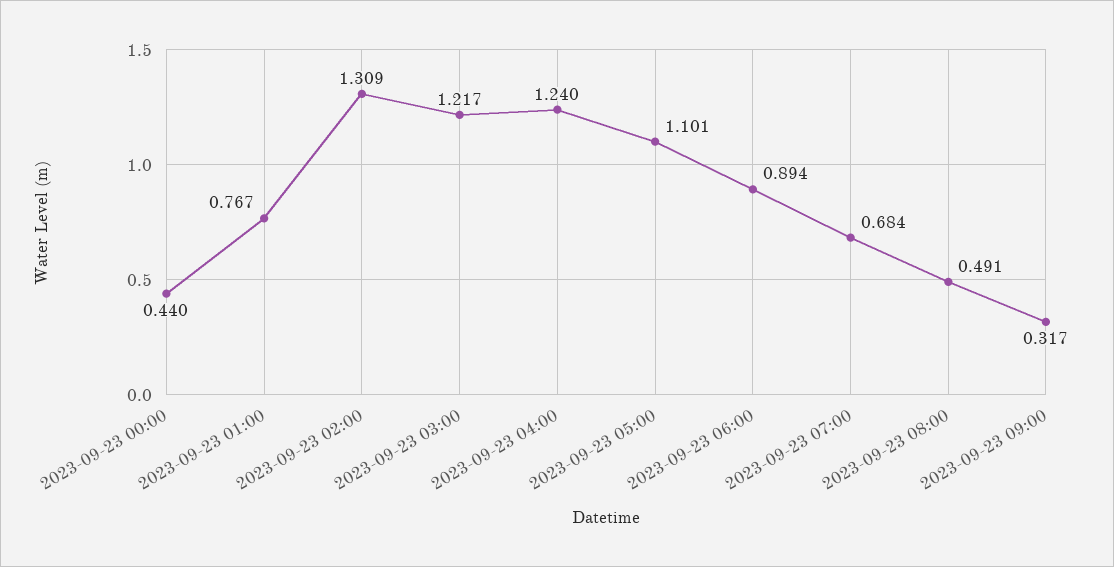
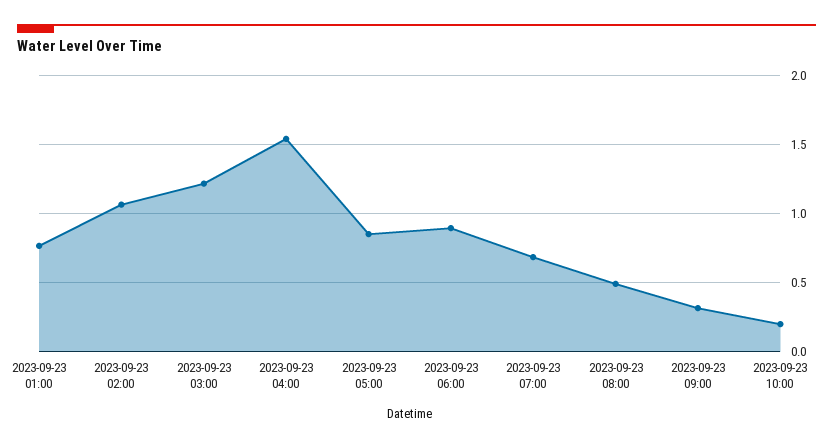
2023-09-23 00:00: 0.44 -> none
2023-09-23 02:00: 1.309 -> 1.05
2023-09-23 04:00: 1.24 -> 1.55
2023-09-23 05:00: 1.101 -> 0.85
2023-09-23 10:00: none -> 0.2

